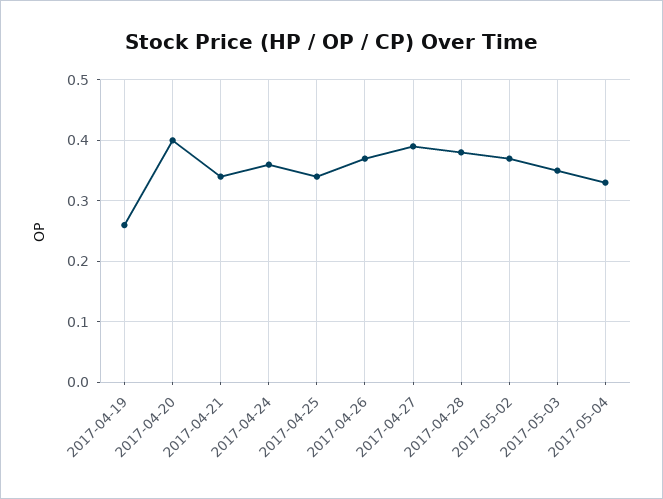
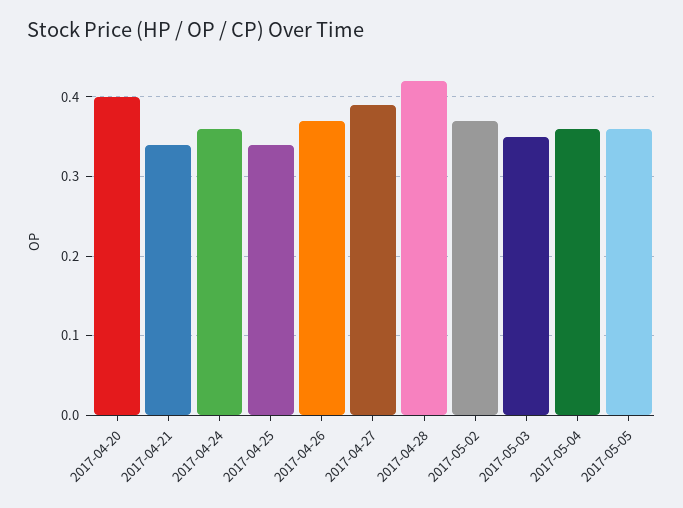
2017-04-19: 0.26 -> none
2017-04-28: 0.38 -> 0.42
2017-05-04: 0.33 -> 0.36
2017-05-05: none -> 0.36

